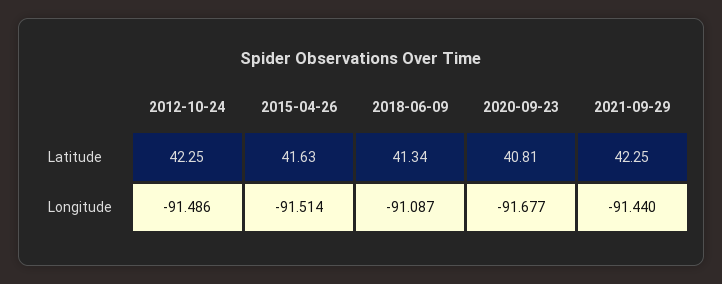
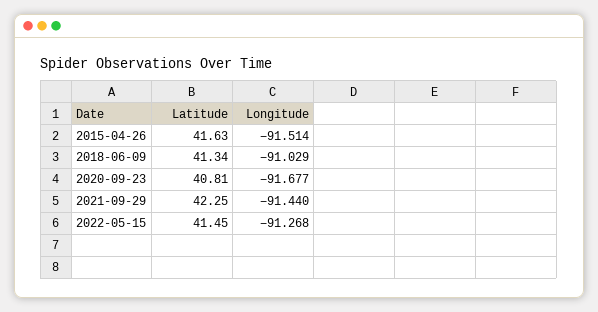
2012-10-24, Latitude: 42.25 -> none
2012-10-24, Longitude: -91.486 -> none
2018-06-09, Longitude: -91.087 -> -91.029
2022-05-15, Latitude: none -> 41.45
2022-05-15, Longitude: none -> -91.268

